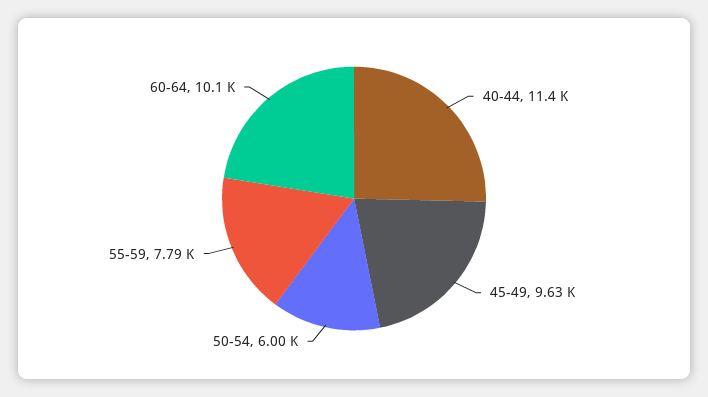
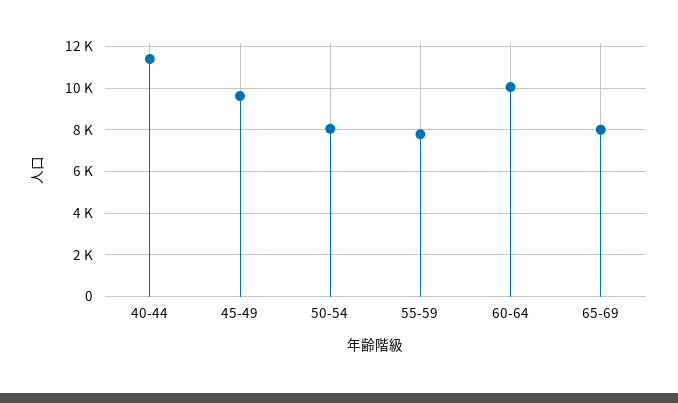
50-54: 6000 -> 8000
65-69: none -> 8000

